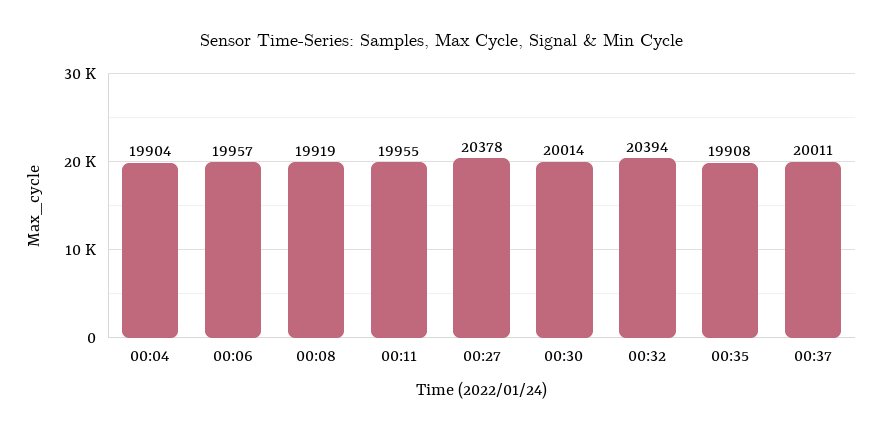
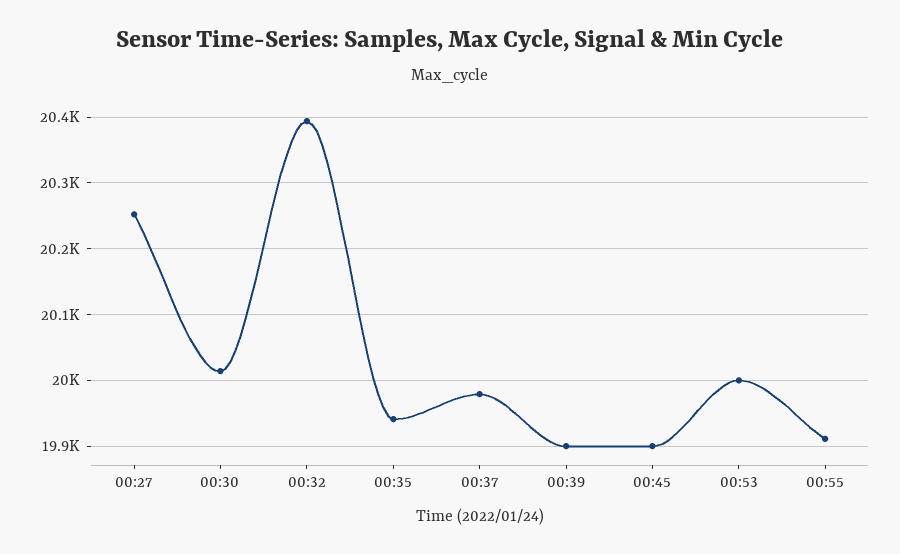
00:04: 19904 -> none
00:06: 19957 -> none
00:08: 19919 -> none
00:11: 19955 -> none
00:27: 20378 -> 20250
00:35: 19908 -> 19940
00:37: 20011 -> 19980
00:39: none -> 19900
00:45: none -> 19900
00:53: none -> 20000
00:55: none -> 19910

